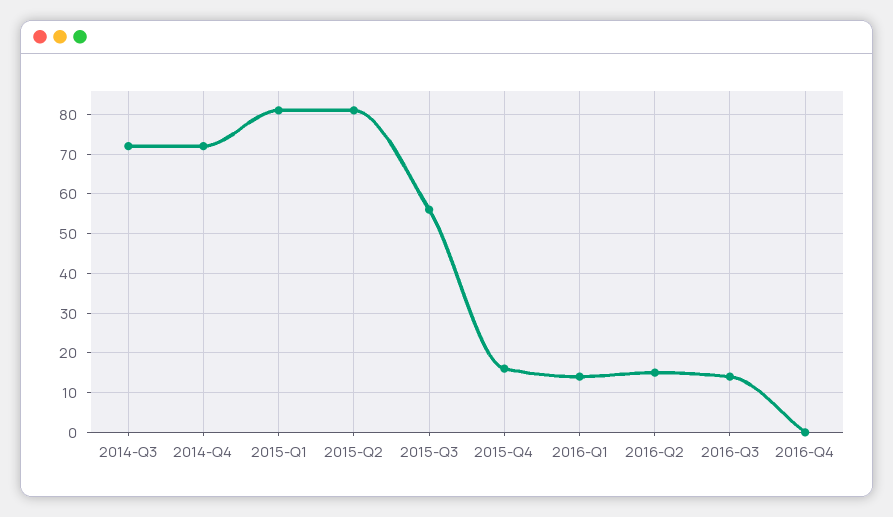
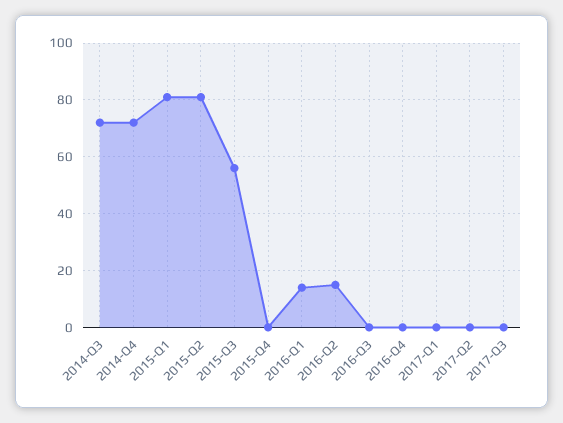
2015-Q4: 15 -> 0
2016-Q3: 15 -> 0
2017-Q1: none -> 0
2017-Q2: none -> 0
2017-Q3: none -> 0

